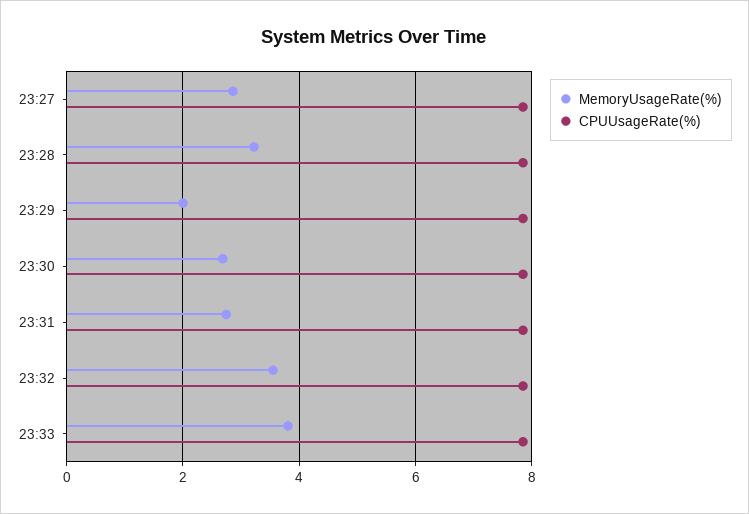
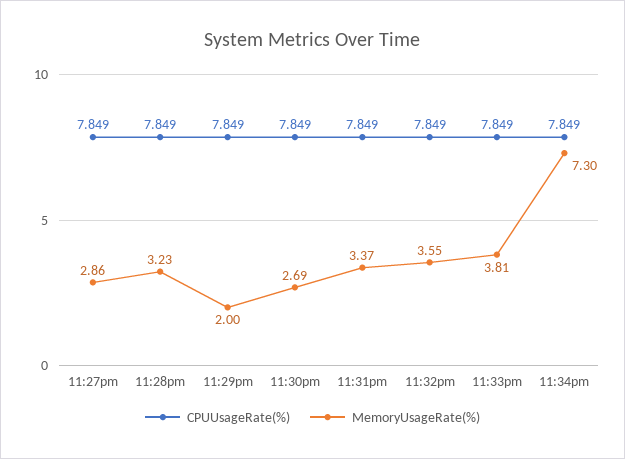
MemoryUsageRate(%), 23:31: 2.8 -> 3.37
CPUUsageRate(%), 11:34pm: none -> 7.849
MemoryUsageRate(%), 11:34pm: none -> 7.3

